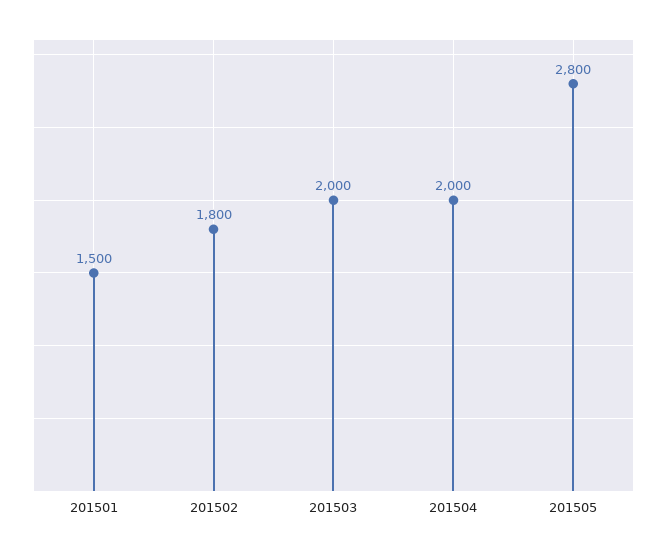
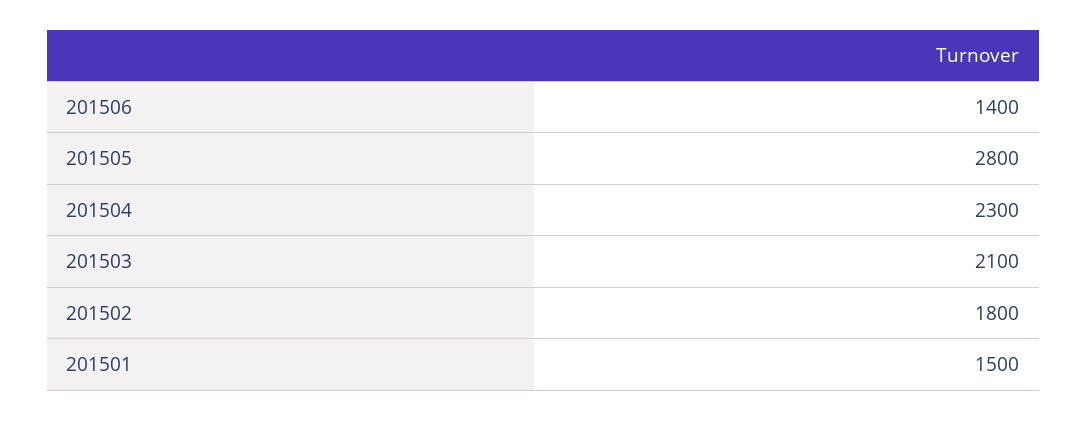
201503: 2000 -> 2100
201504: 2000 -> 2300
201506: none -> 1400

